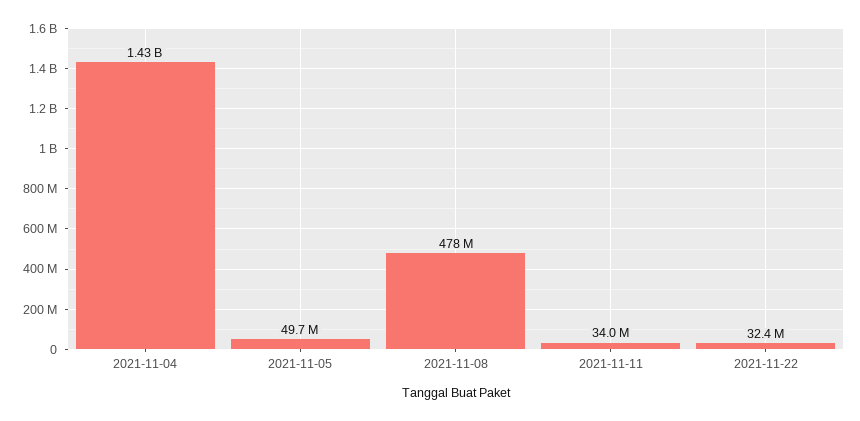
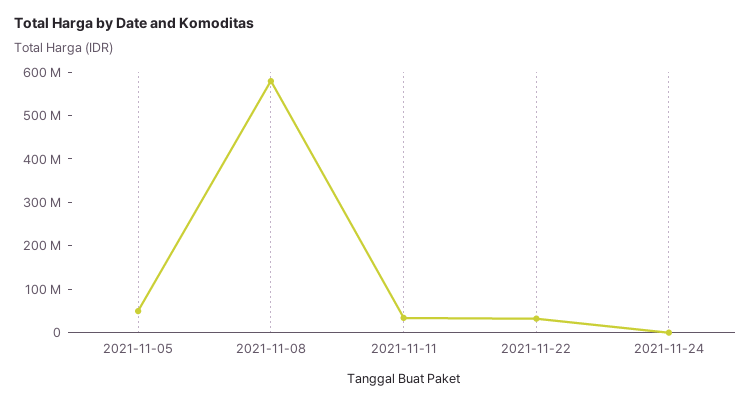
2021-11-04: 1430000000 -> none
2021-11-08: 478000000 -> 580000000
2021-11-24: none -> 0

